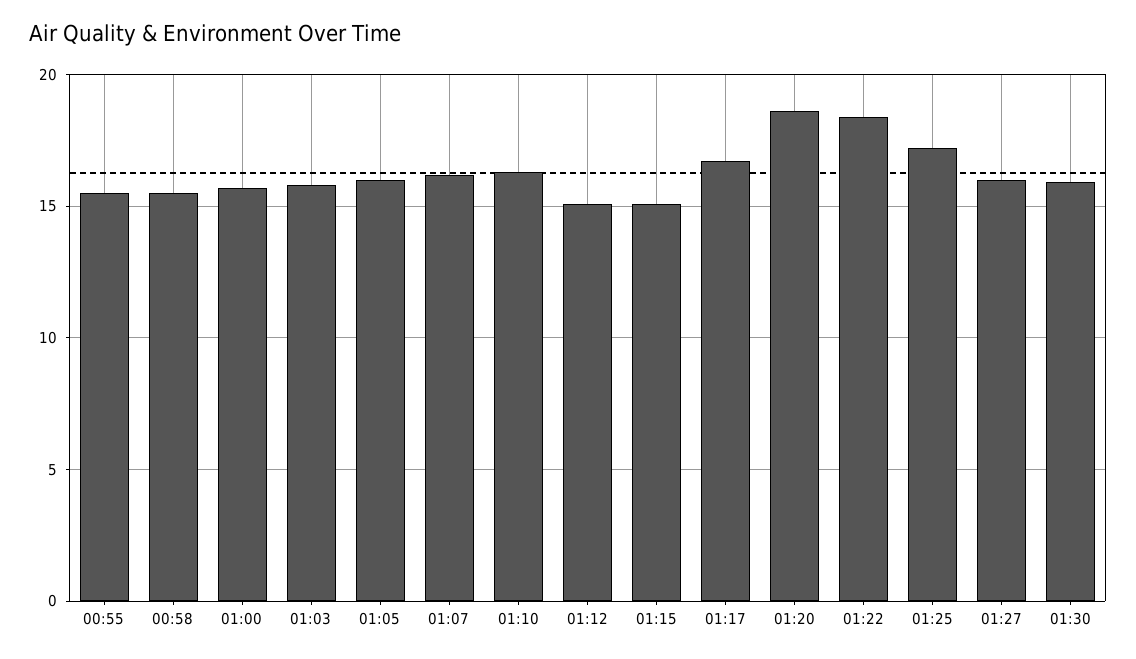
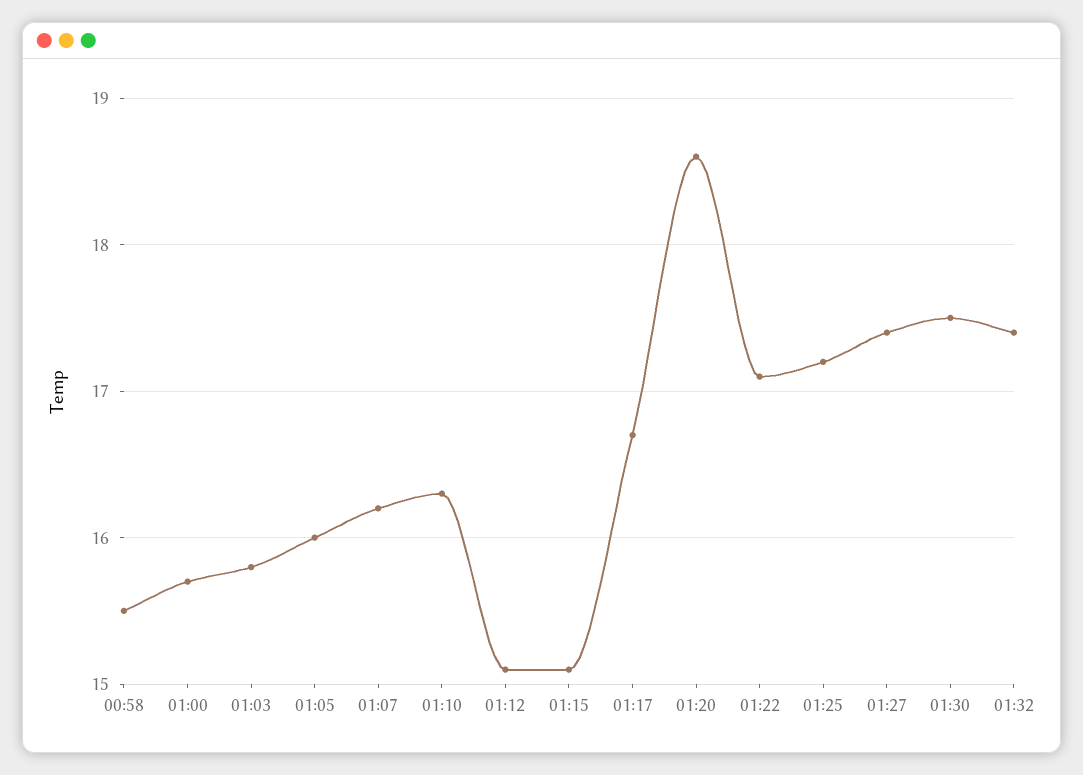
00:55: 15.5 -> none
01:22: 18.5 -> 17.1
01:27: 16 -> 17.4
01:30: 16 -> 17.5
01:32: none -> 17.4

